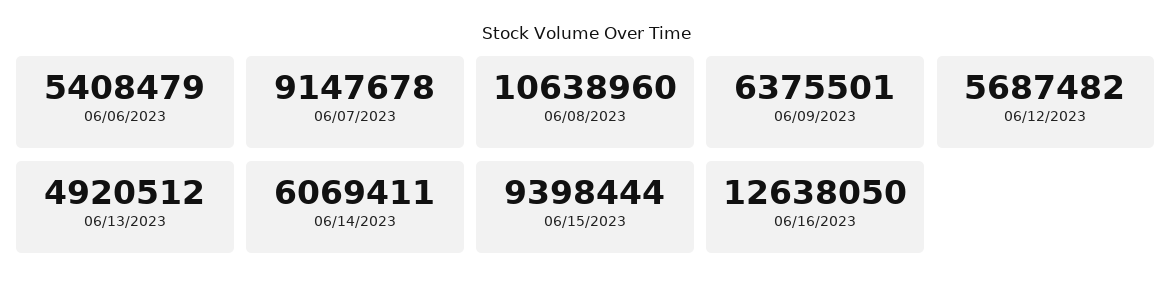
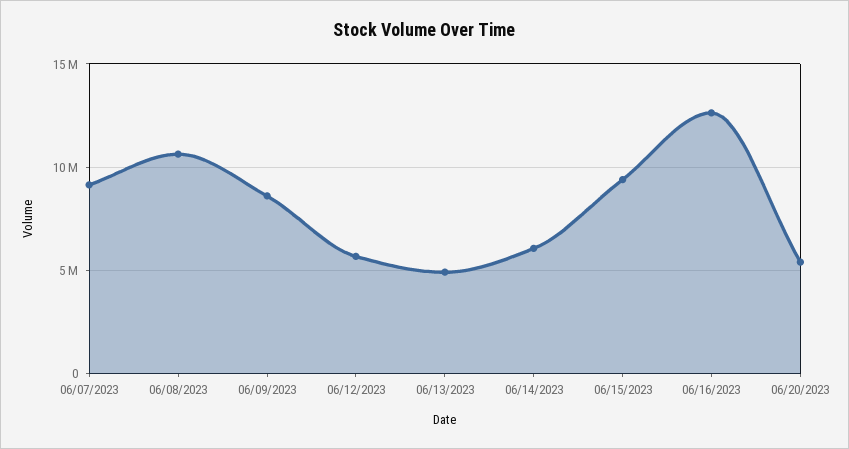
06/06/2023: 5408479 -> none
06/09/2023: 6375501 -> 8500000
06/20/2023: none -> 5500000

